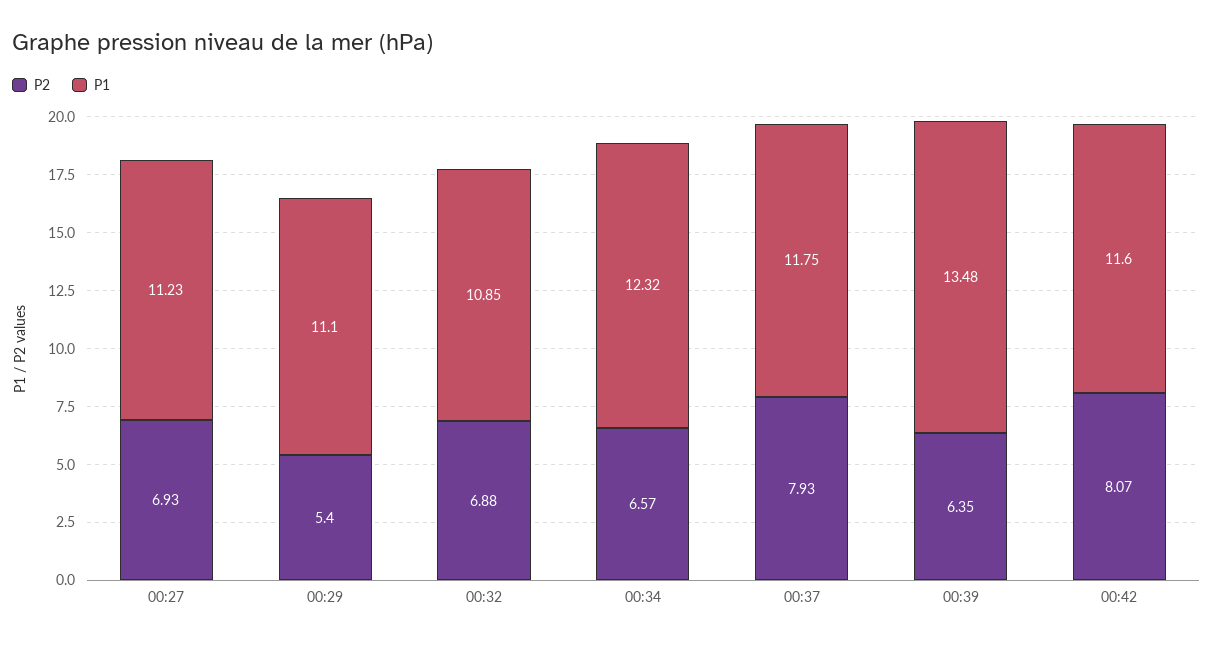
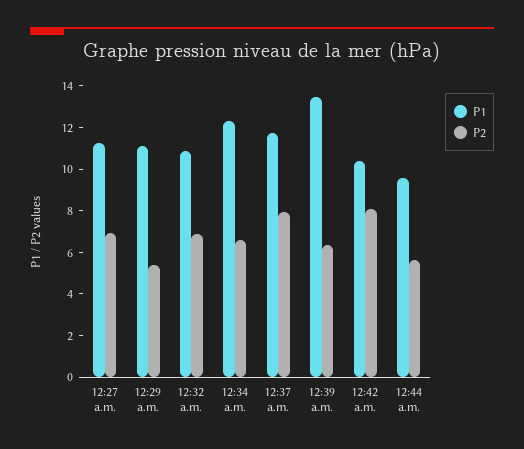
P1, 00:42: 11.6 -> 10.5
P1, 12:44 a.m.: none -> 9.5
P2, 12:44 a.m.: none -> 5.5

